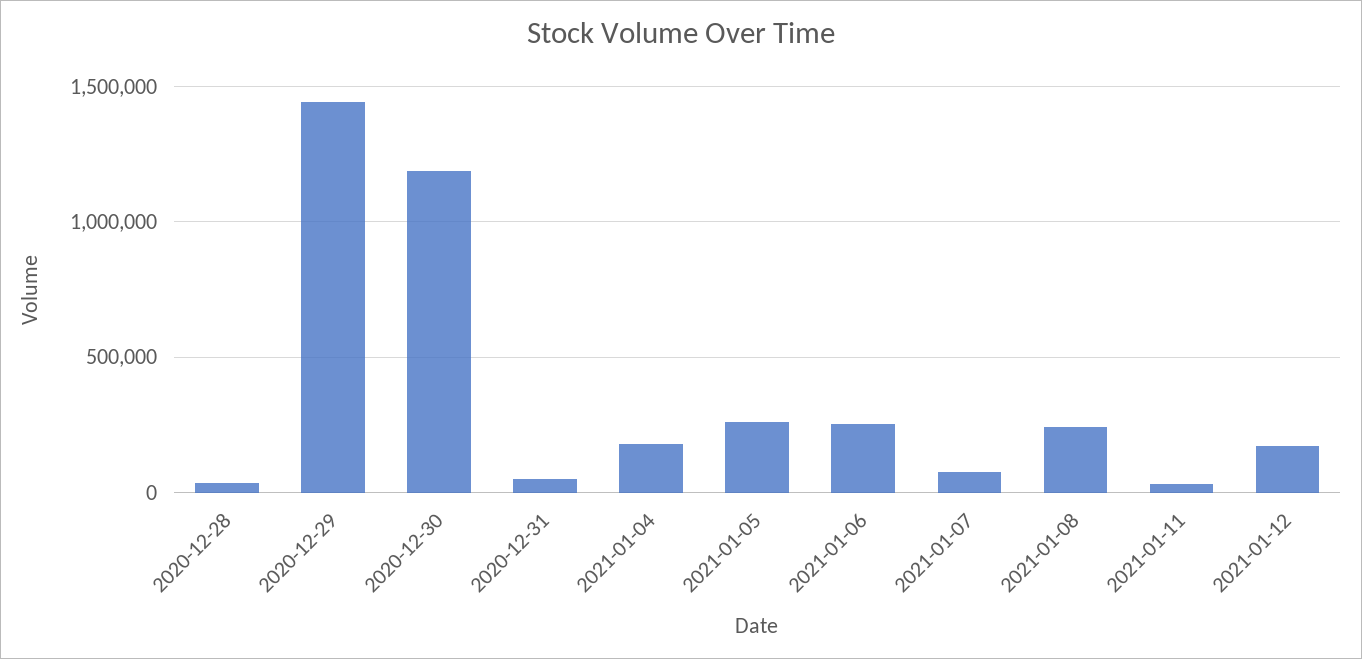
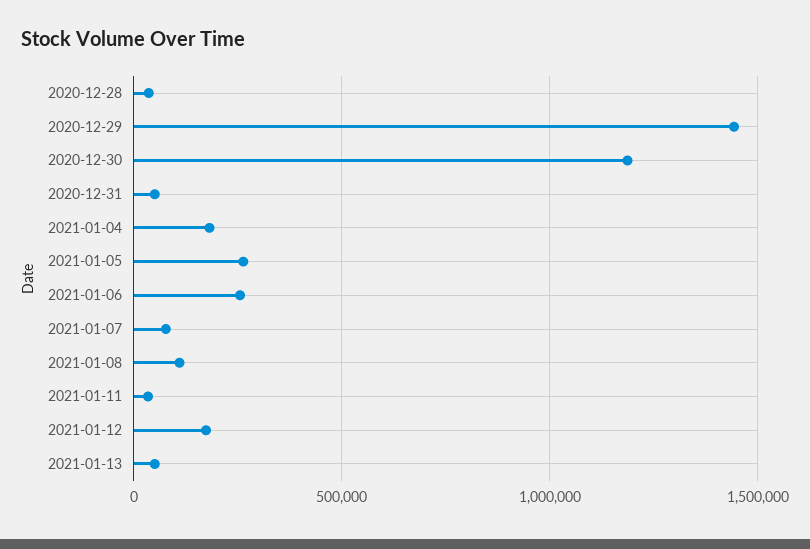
2021-01-08: 250000 -> 100000
2021-01-13: none -> 50000

